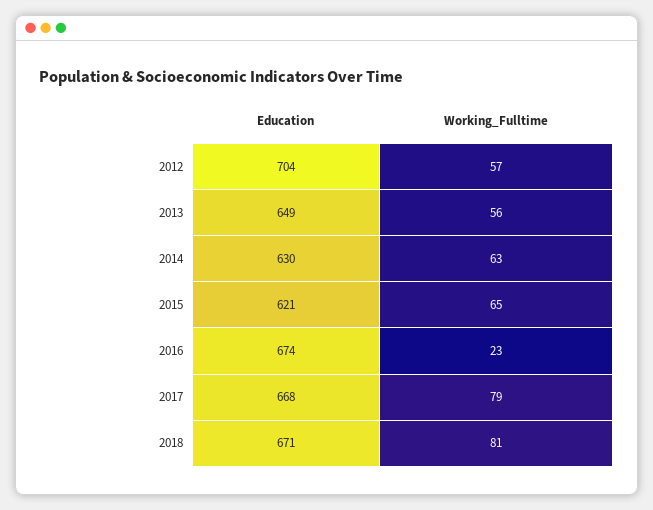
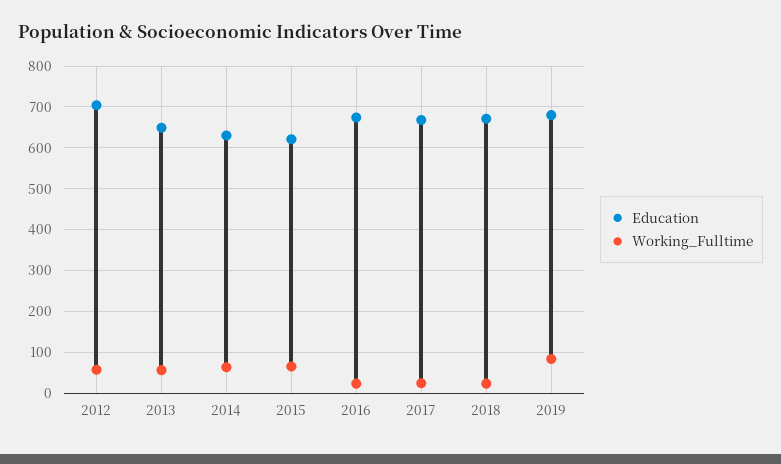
Working_Fulltime, 2017: 79 -> 20
Working_Fulltime, 2018: 81 -> 20
Education, 2019: none -> 680
Working_Fulltime, 2019: none -> 80

